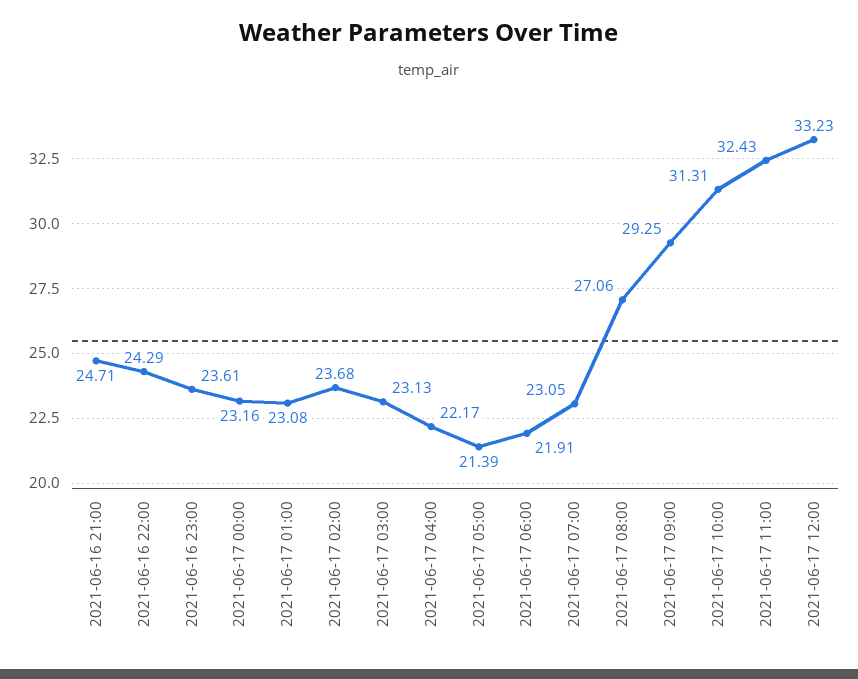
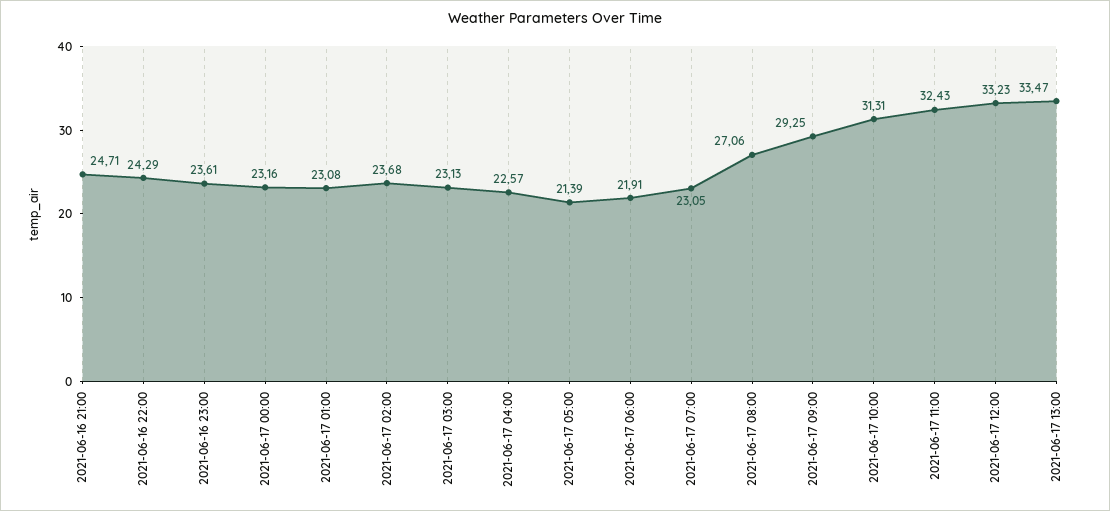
2021-06-17 04:00: 22.17 -> 22.57
2021-06-17 13:00: none -> 33.47

